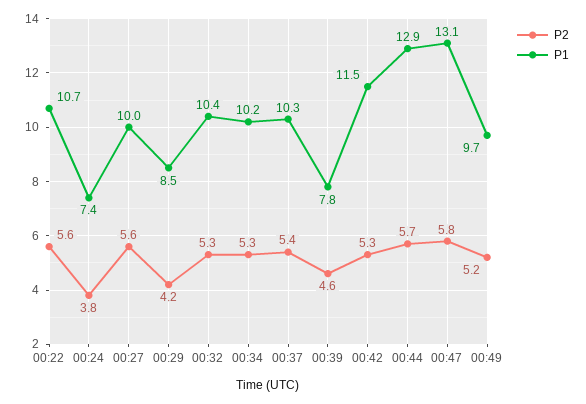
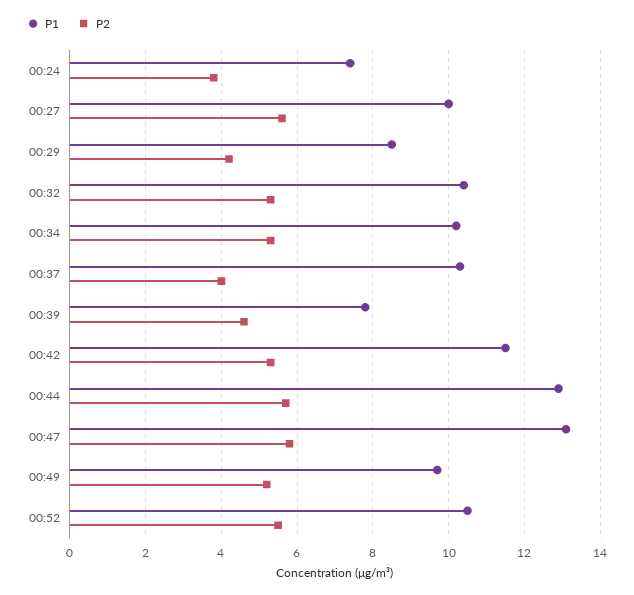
P2, 00:22: 5.6 -> none
P1, 00:22: 10.7 -> none
P2, 00:37: 5.4 -> 4
P1, 00:52: none -> 10.5
P2, 00:52: none -> 5.5

